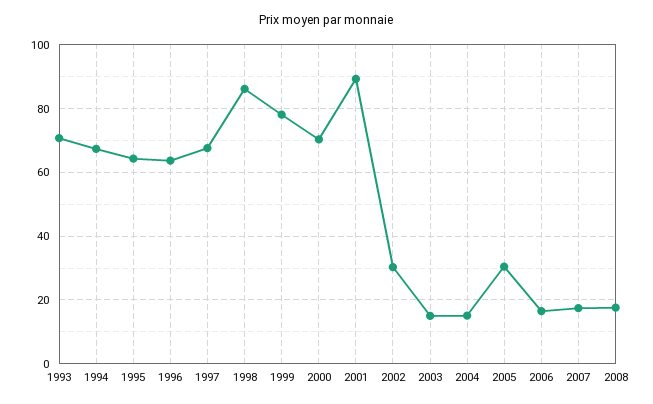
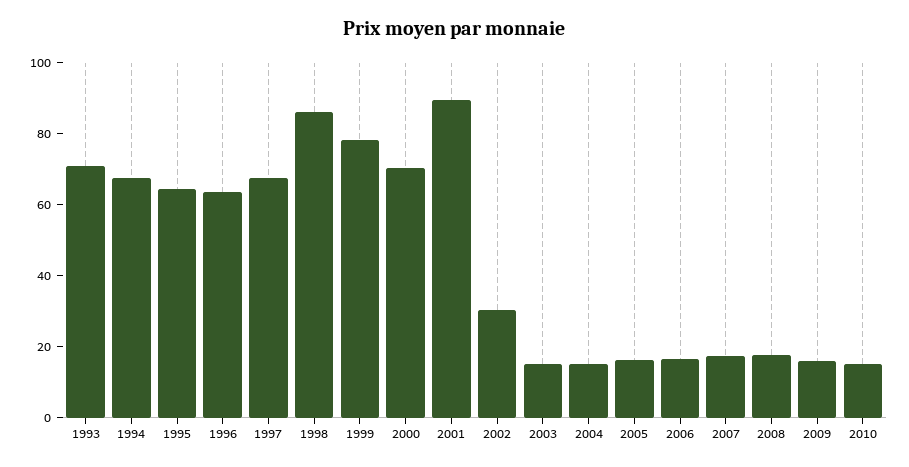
2005: 30 -> 15
2009: none -> 15
2010: none -> 15

